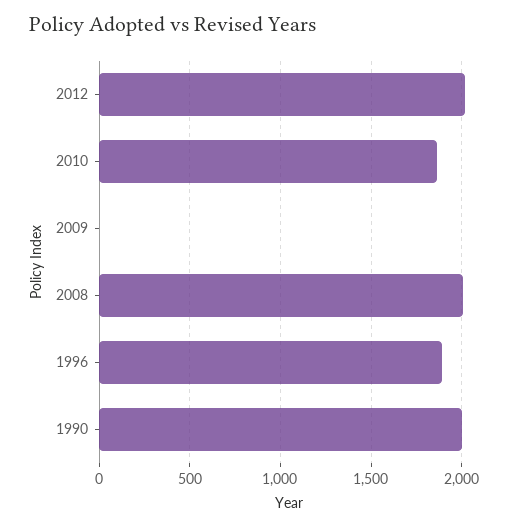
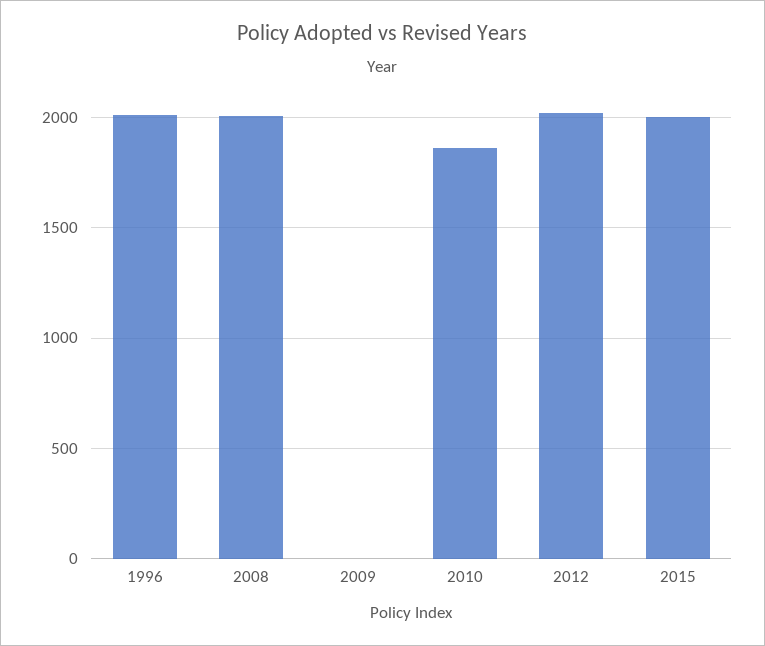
1996: 1900 -> 2000
1990: 2000 -> none
2015: none -> 2000

